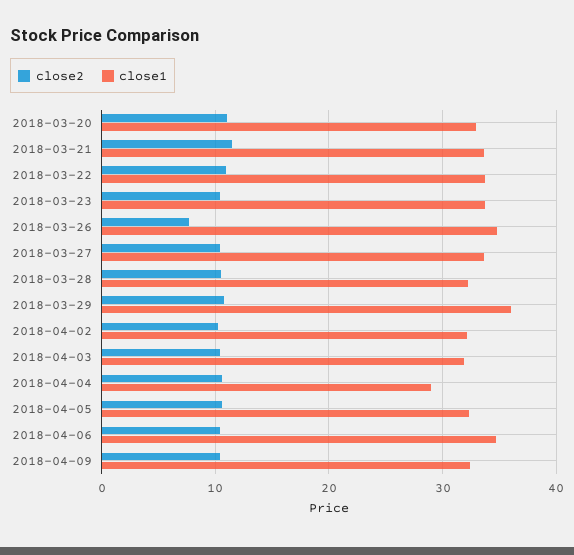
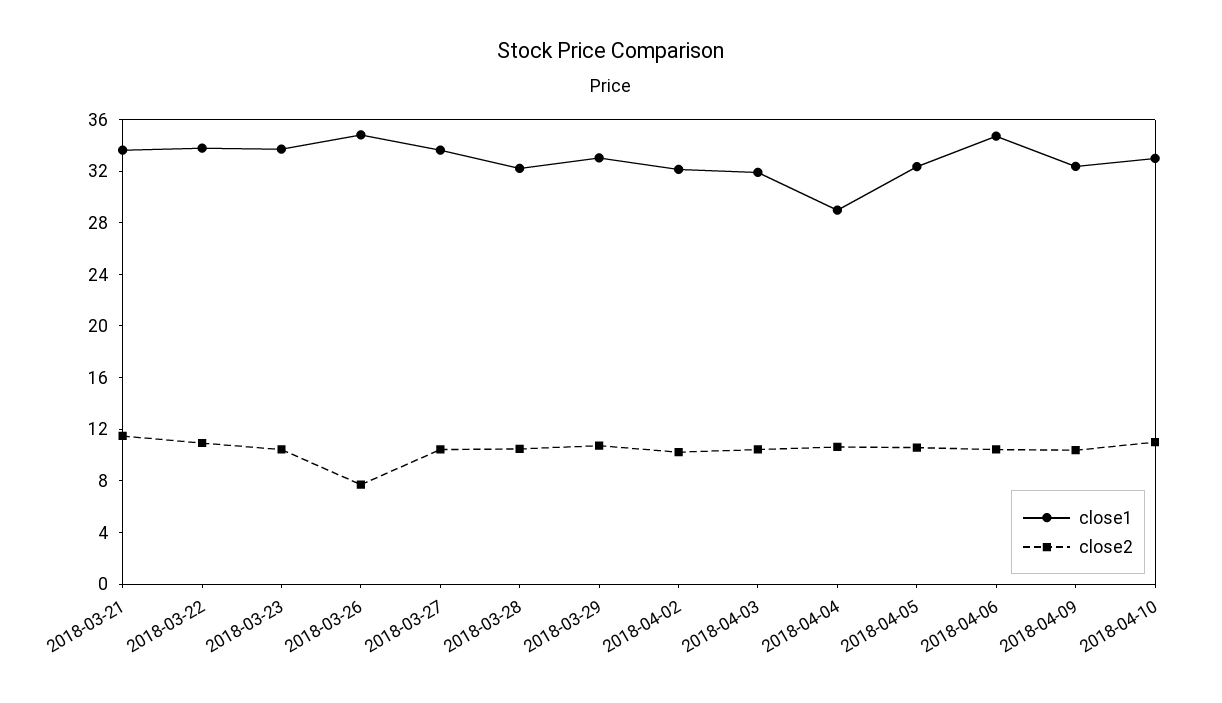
close2, 2018-03-20: 11 -> none
close1, 2018-03-20: 33 -> none
close1, 2018-03-29: 36 -> 33
close1, 2018-04-10: none -> 33
close2, 2018-04-10: none -> 11

